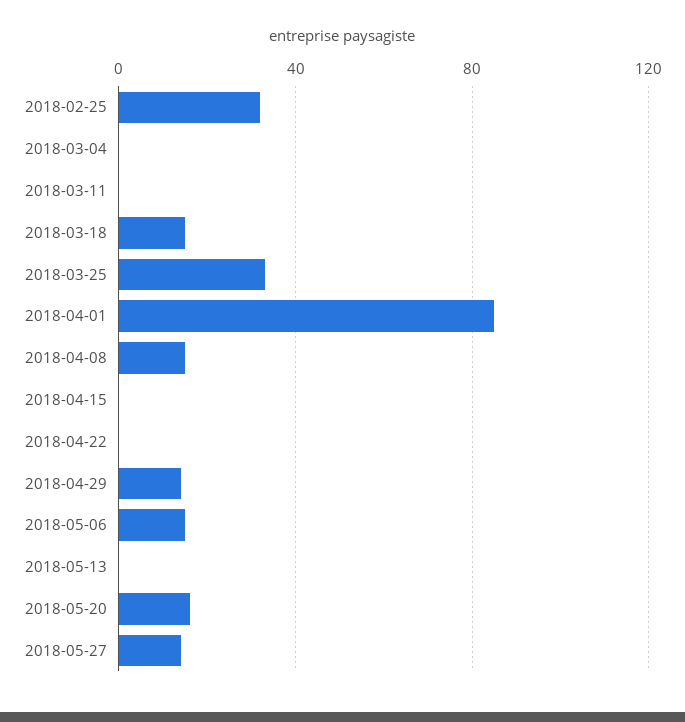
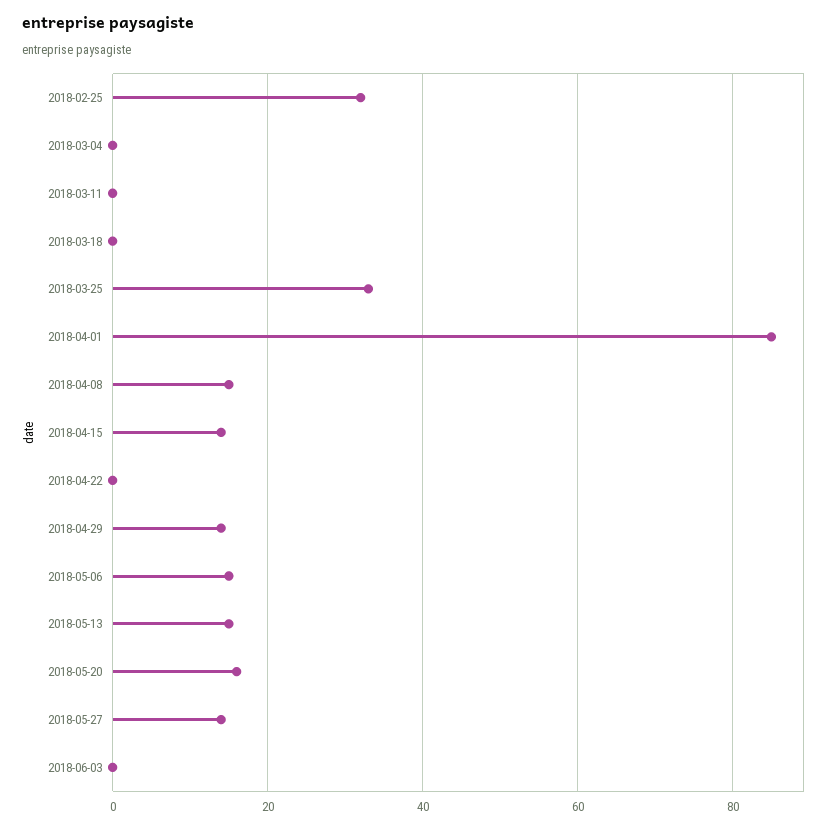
2018-03-18: 15 -> 0
2018-04-15: 0 -> 15
2018-05-13: 0 -> 15
2018-06-03: none -> 0

